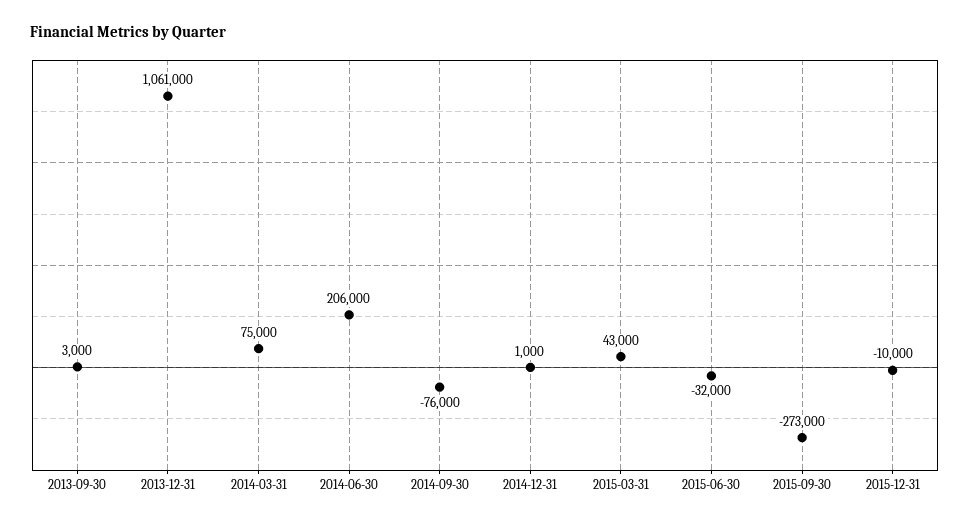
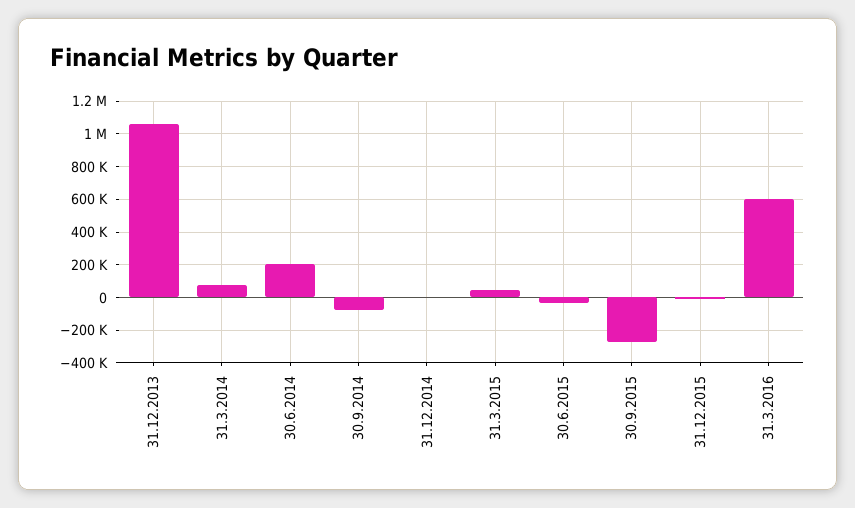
2013-09-30: 3000 -> none
31.3.2016: none -> 600000

